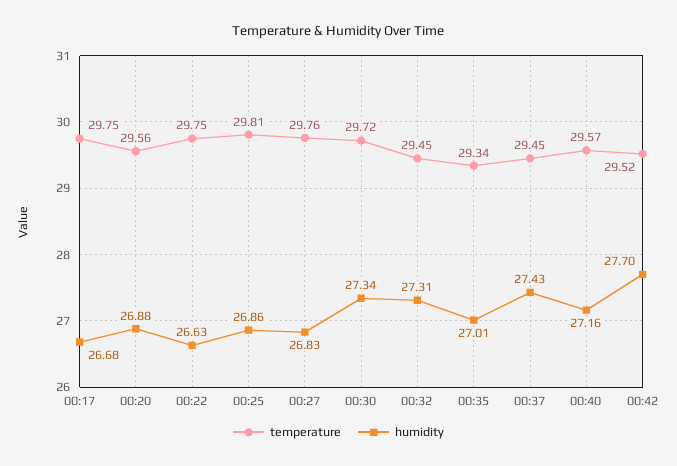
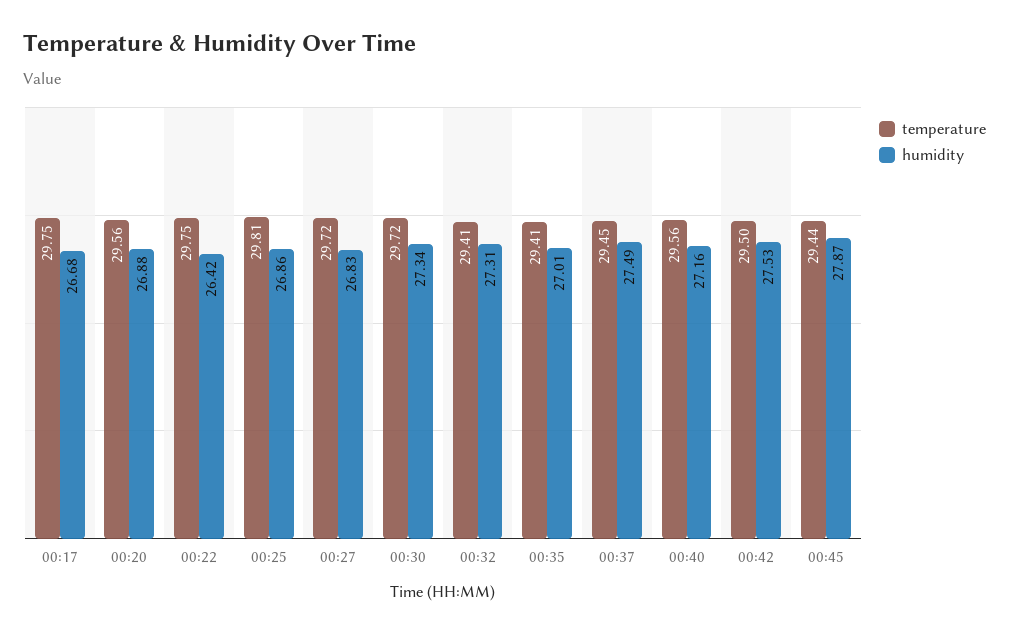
humidity, 00:22: 26.63 -> 26.42
temperature, 00:27: 29.76 -> 29.72
temperature, 00:32: 29.45 -> 29.41
temperature, 00:35: 29.34 -> 29.41
humidity, 00:37: 27.43 -> 27.49
temperature, 00:40: 29.57 -> 29.56
temperature, 00:42: 29.52 -> 29.5
humidity, 00:42: 27.7 -> 27.53
temperature, 00:45: none -> 29.44
humidity, 00:45: none -> 27.87

